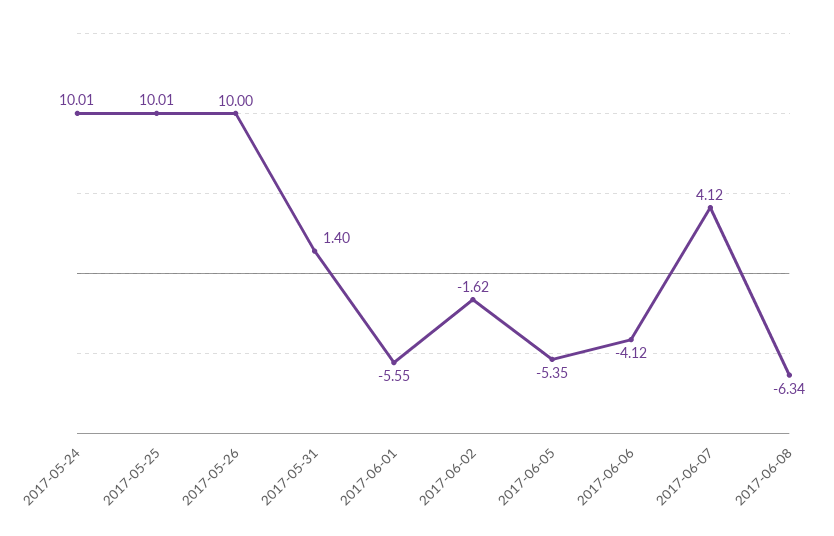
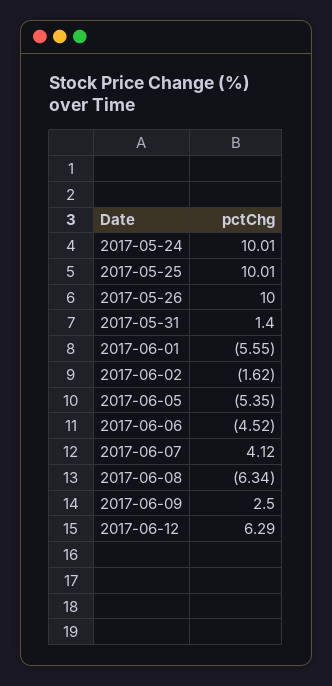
2017-06-06: -4.12 -> -4.52
2017-06-09: none -> 2.5
2017-06-12: none -> 6.29

